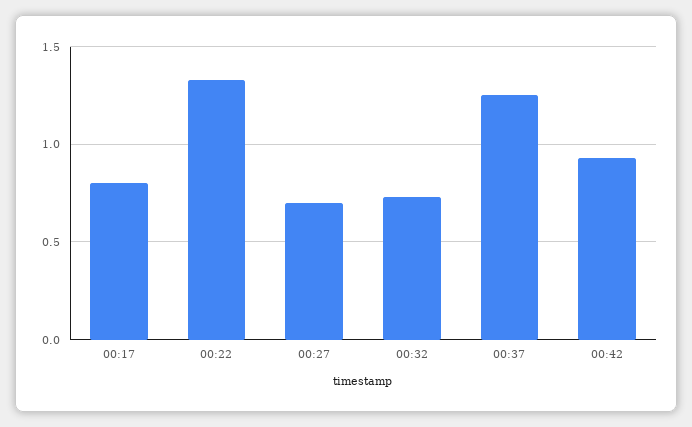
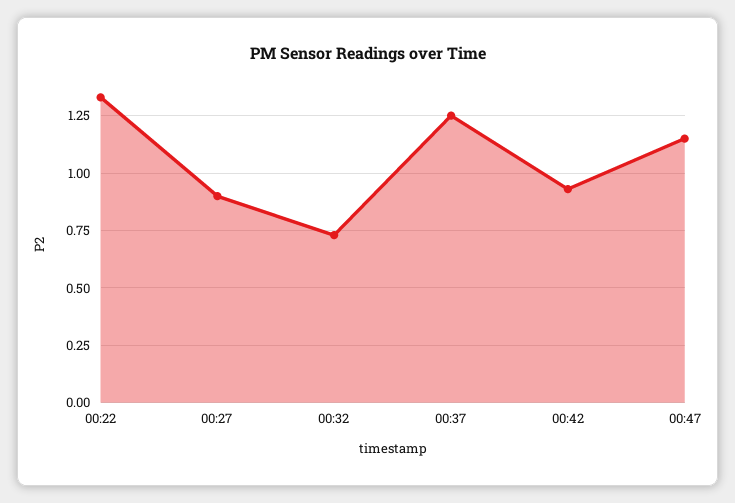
00:17: 0.8 -> none
00:27: 0.7 -> 0.9
00:47: none -> 1.15

